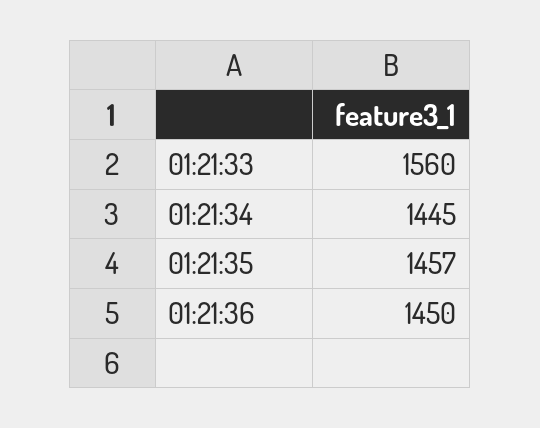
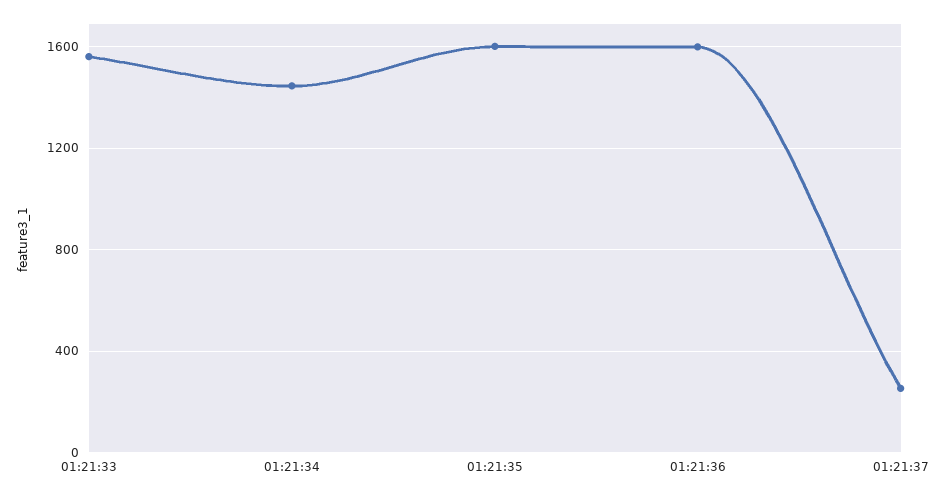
01:21:35: 1457 -> 1600
01:21:36: 1450 -> 1600
01:21:37: none -> 250

